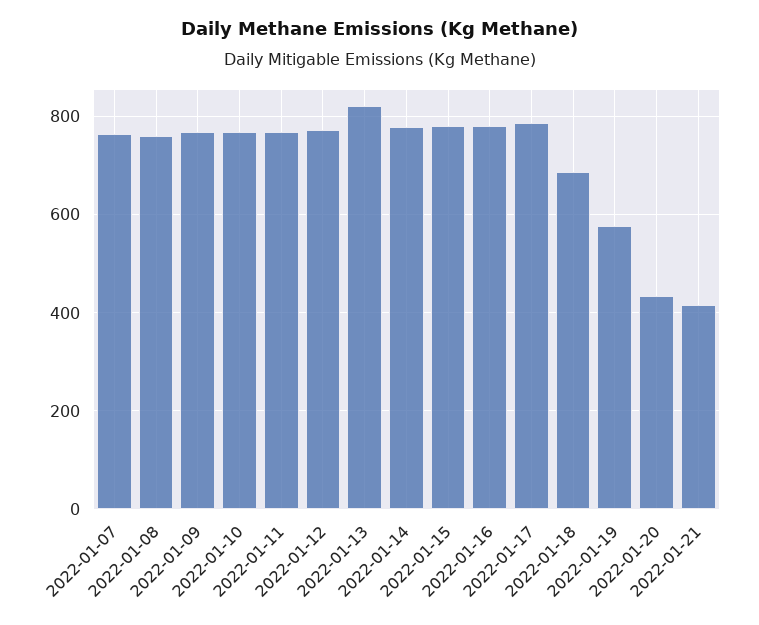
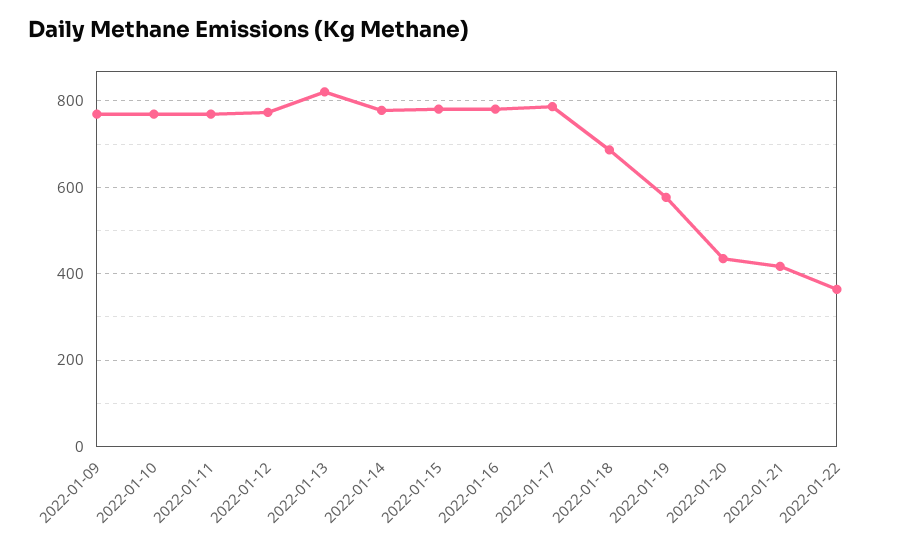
2022-01-07: 760 -> none
2022-01-08: 760 -> none
2022-01-22: none -> 360

